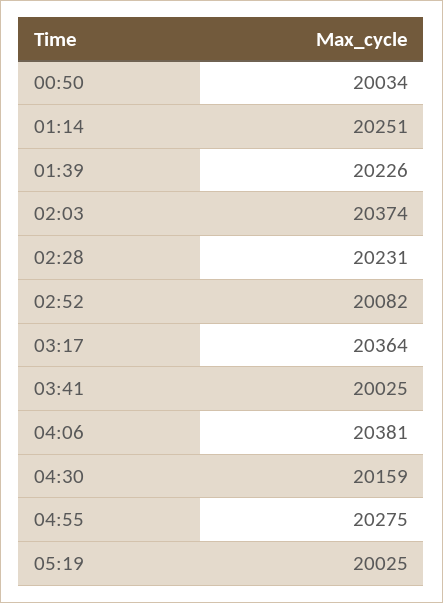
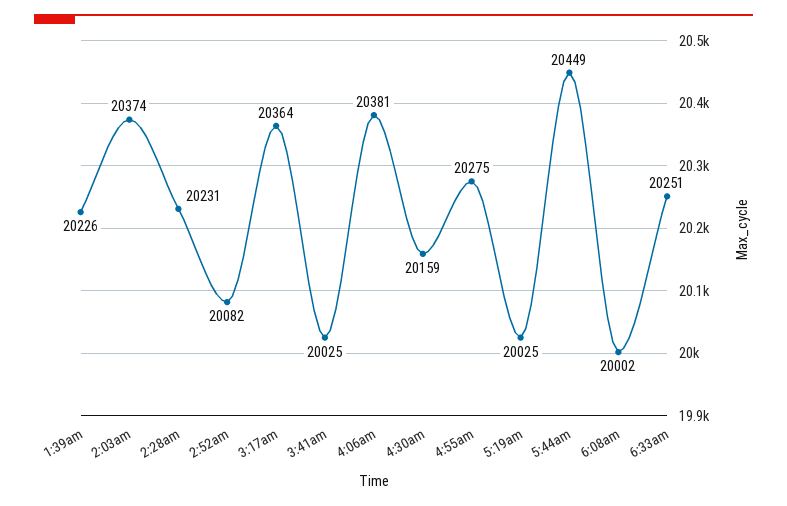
00:50: 20034 -> none
01:14: 20251 -> none
5:44am: none -> 20449
6:08am: none -> 20002
6:33am: none -> 20251

